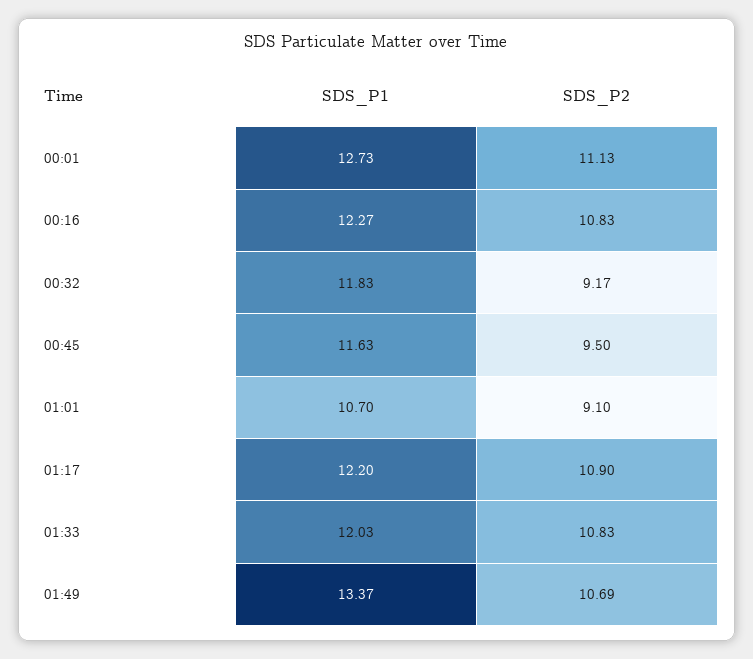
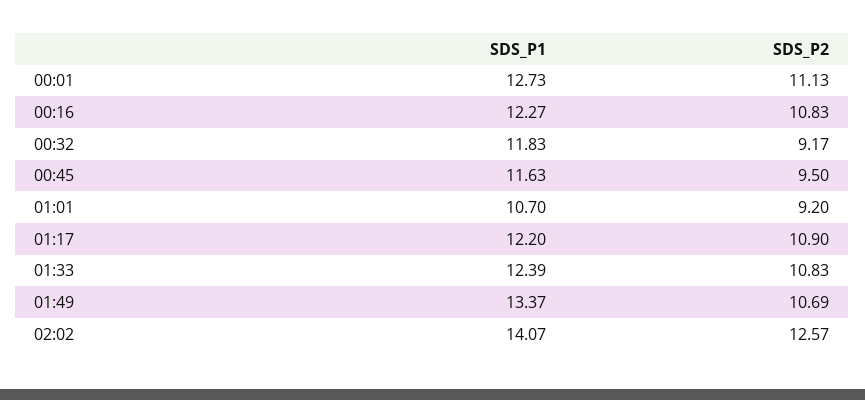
SDS_P2, 01:01: 9.1 -> 9.2
SDS_P1, 01:33: 12.03 -> 12.39
SDS_P1, 02:02: none -> 14.07
SDS_P2, 02:02: none -> 12.57

